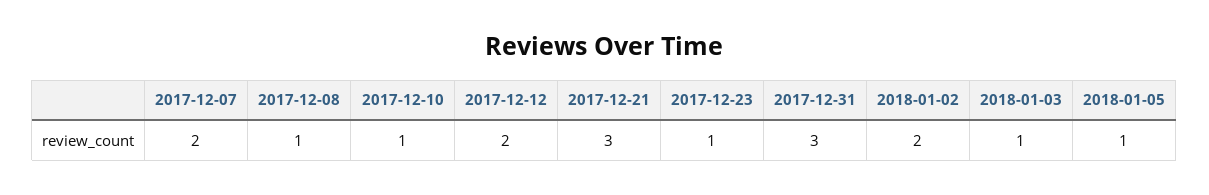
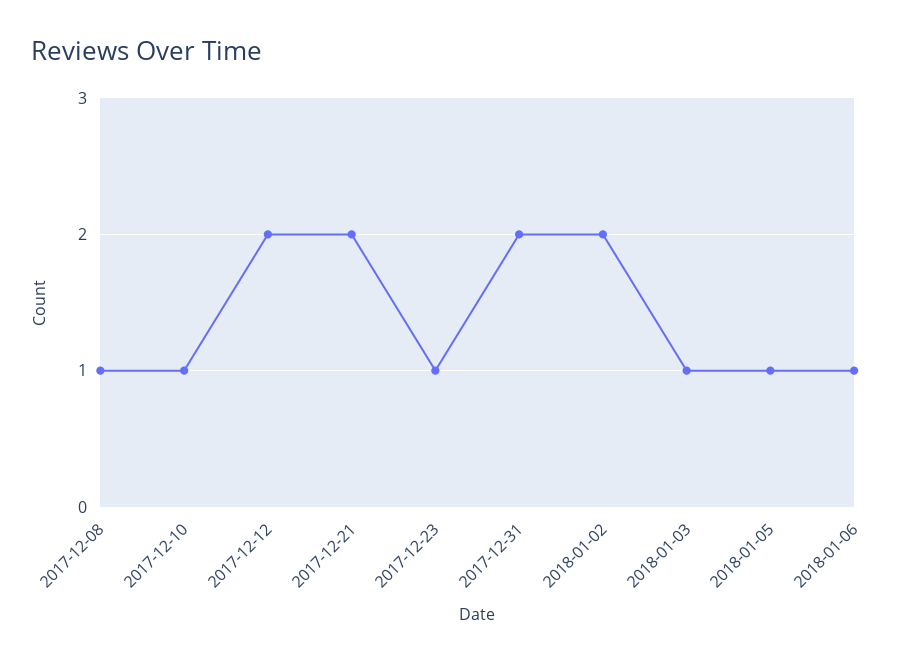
2017-12-07: 2 -> none
2017-12-21: 3 -> 2
2017-12-31: 3 -> 2
2018-01-06: none -> 1

